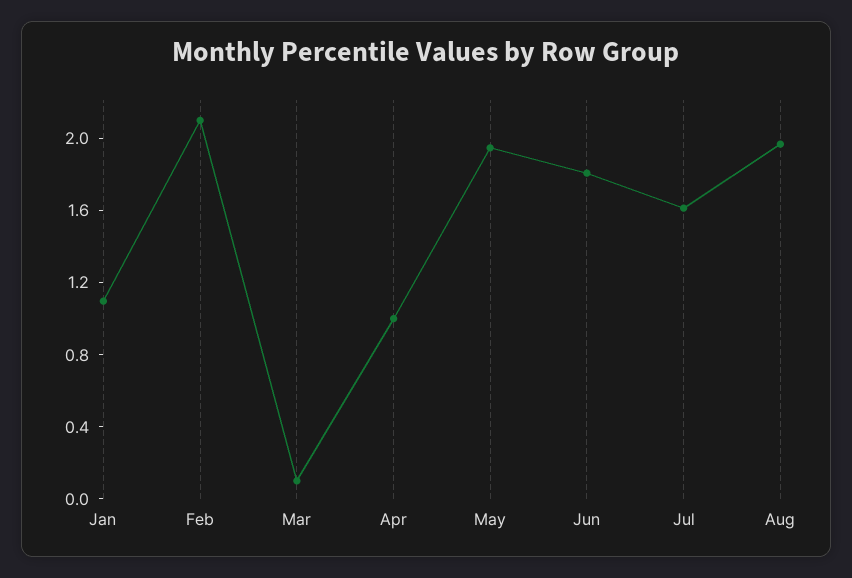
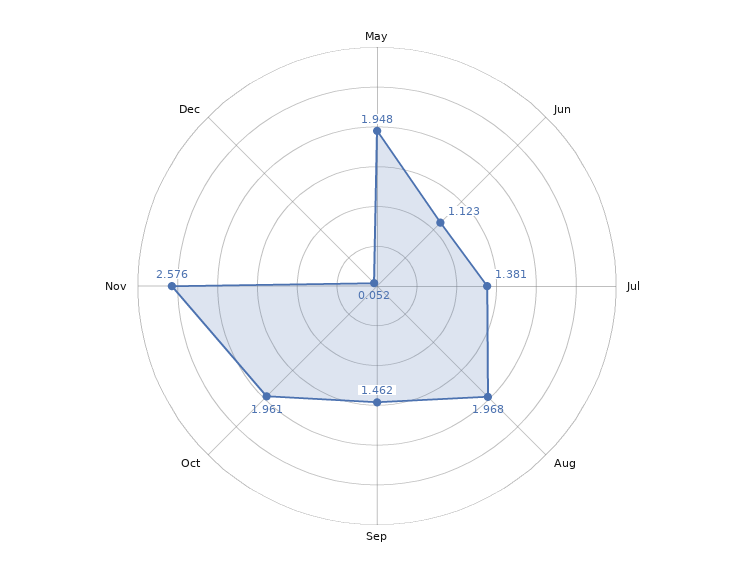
Jan: 1.1 -> none
Feb: 2.1 -> none
Mar: 0.1 -> none
Apr: 1 -> none
Jun: 1.8 -> 1.123
Jul: 1.6 -> 1.381
Sep: none -> 1.462
Oct: none -> 1.961
Nov: none -> 2.576
Dec: none -> 0.052

